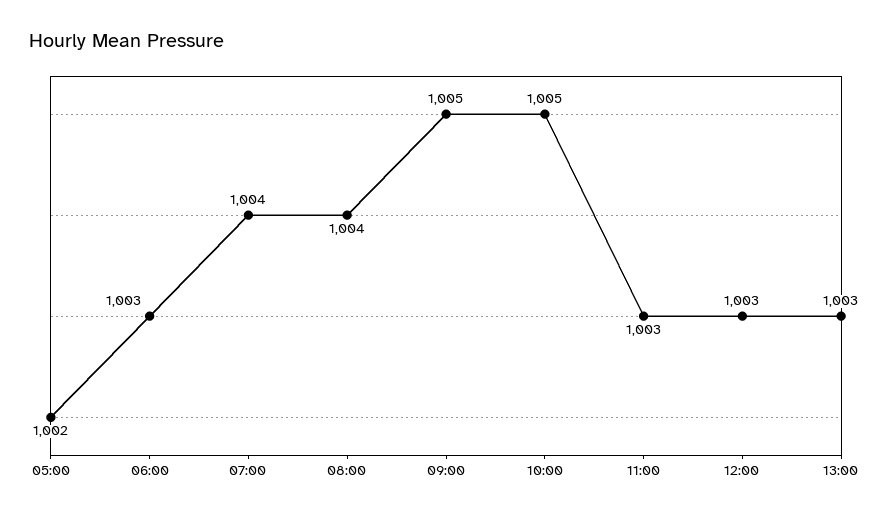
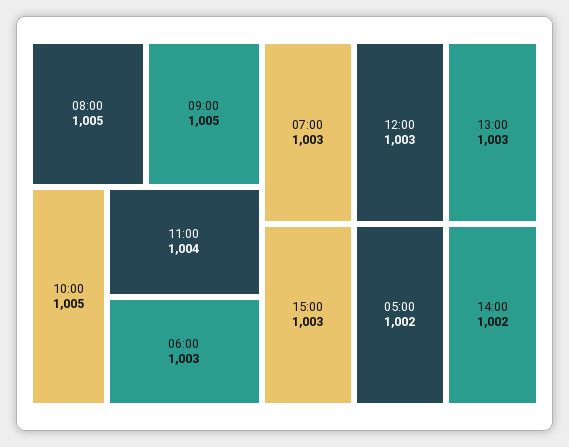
07:00: 1004 -> 1003
08:00: 1004 -> 1005
11:00: 1003 -> 1004
15:00: none -> 1003
14:00: none -> 1002

